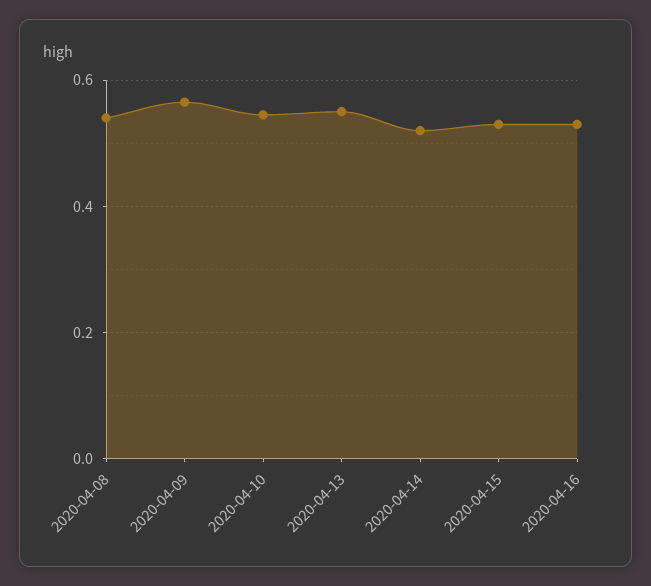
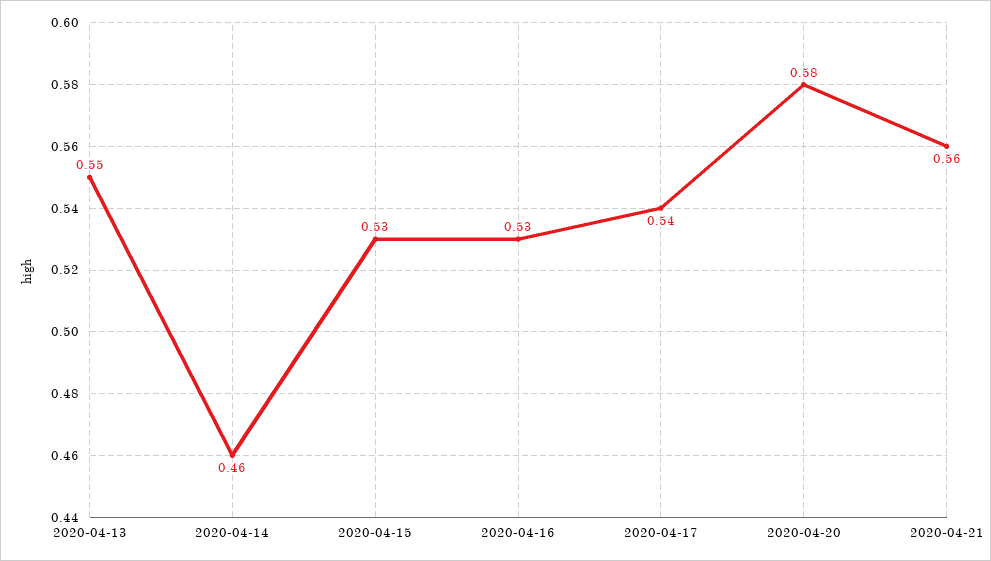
2020-04-08: 0.54 -> none
2020-04-09: 0.56 -> none
2020-04-10: 0.54 -> none
2020-04-14: 0.52 -> 0.46
2020-04-17: none -> 0.54
2020-04-20: none -> 0.58
2020-04-21: none -> 0.56

